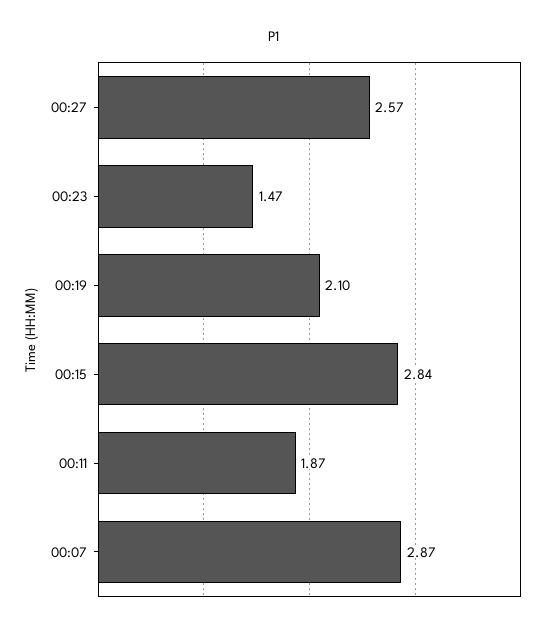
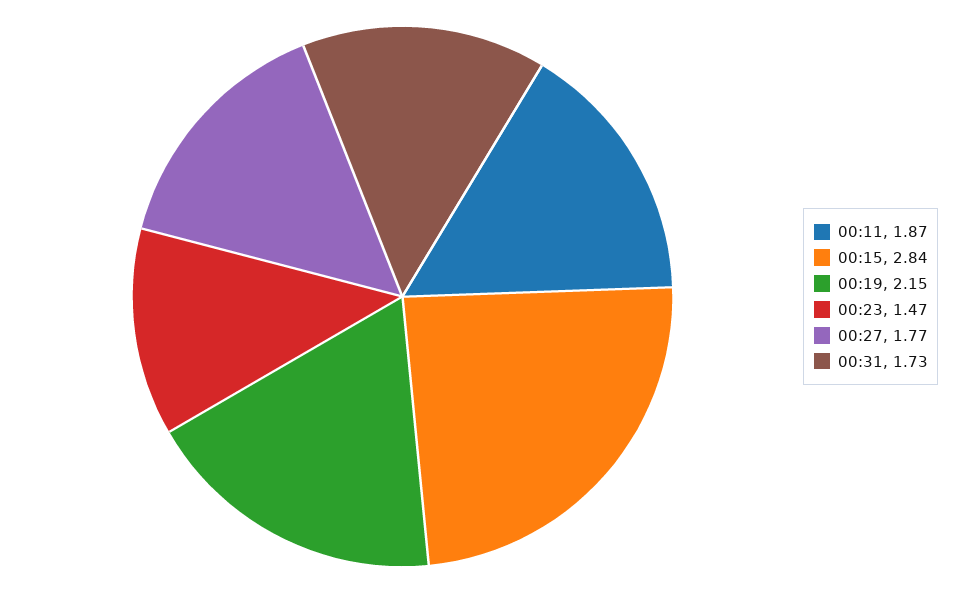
00:27: 2.57 -> 1.77
00:19: 2.1 -> 2.15
00:07: 2.87 -> none
00:31: none -> 1.73

